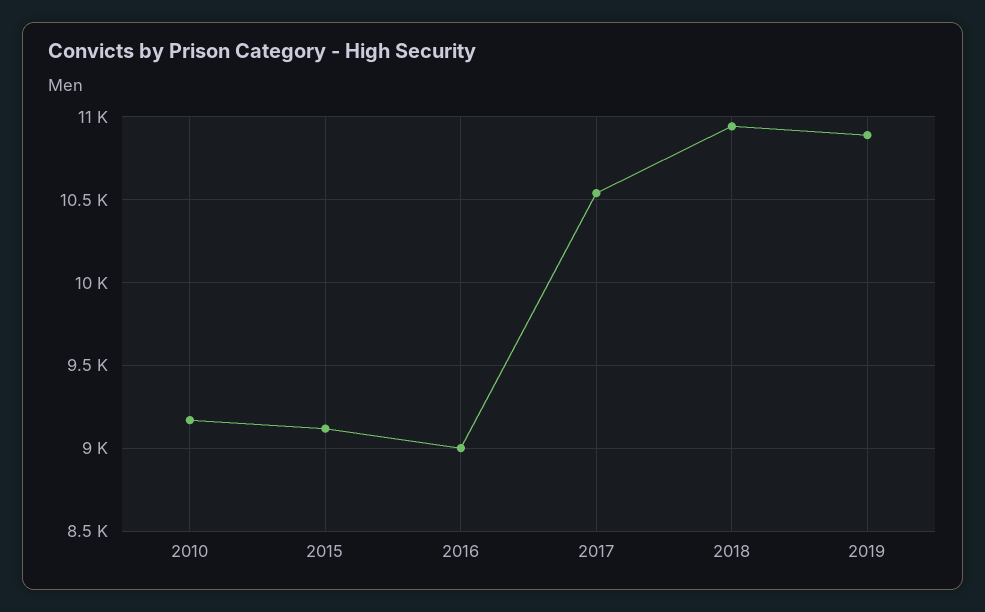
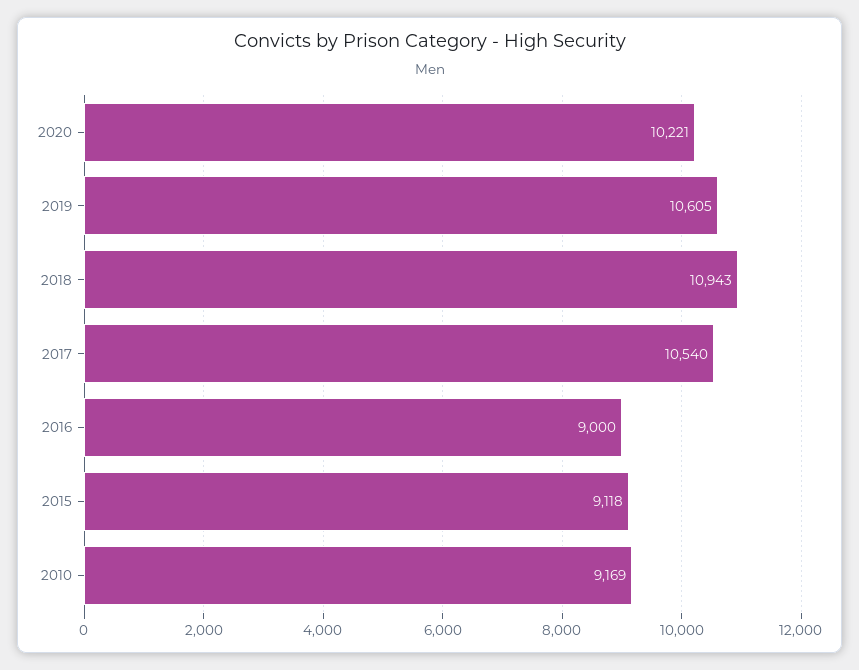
2019: 10900 -> 10605
2020: none -> 10221

